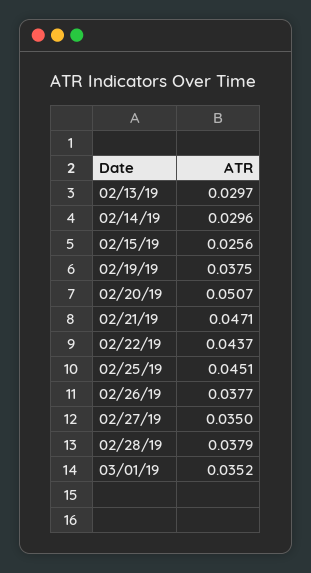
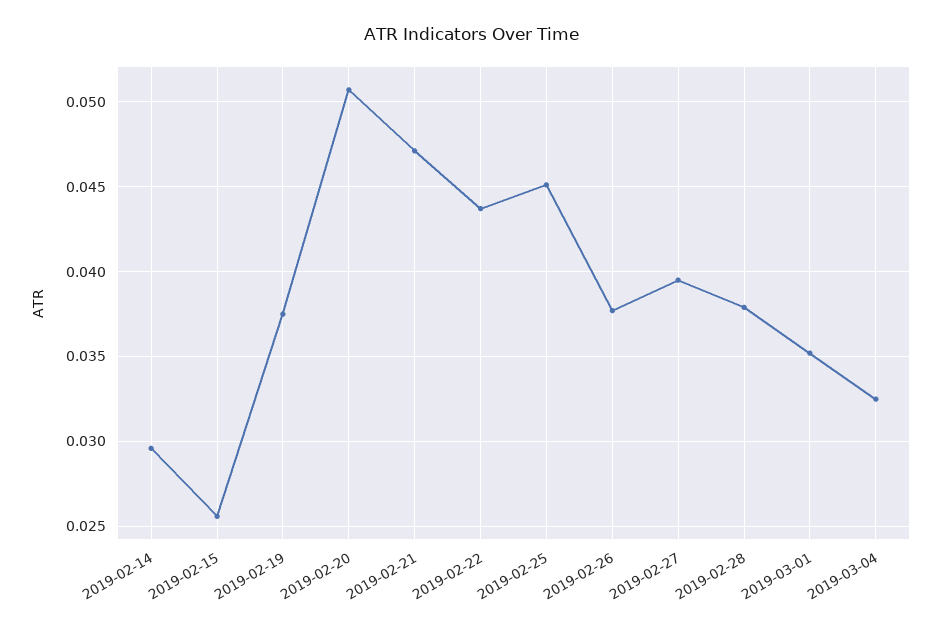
02/13/19: 0.0297 -> none
02/27/19: 0.035 -> 0.0395
2019-03-04: none -> 0.0325

